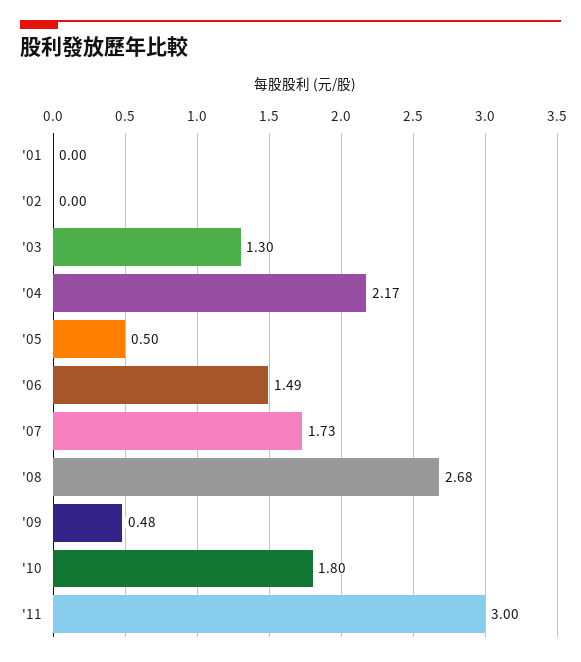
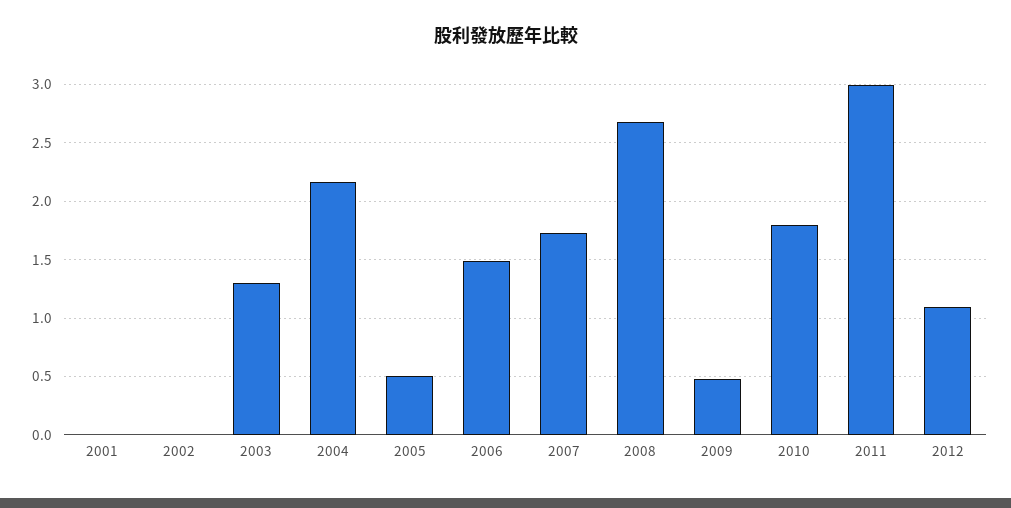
2012: none -> 1.1

